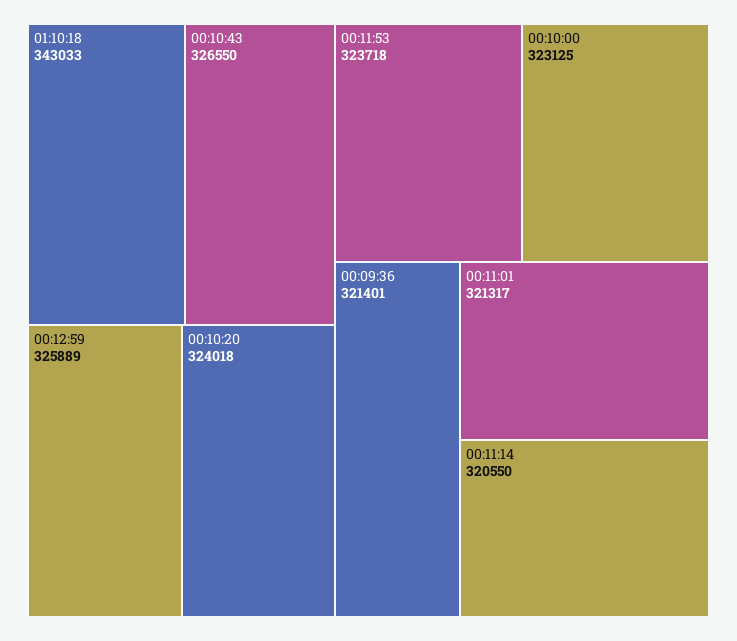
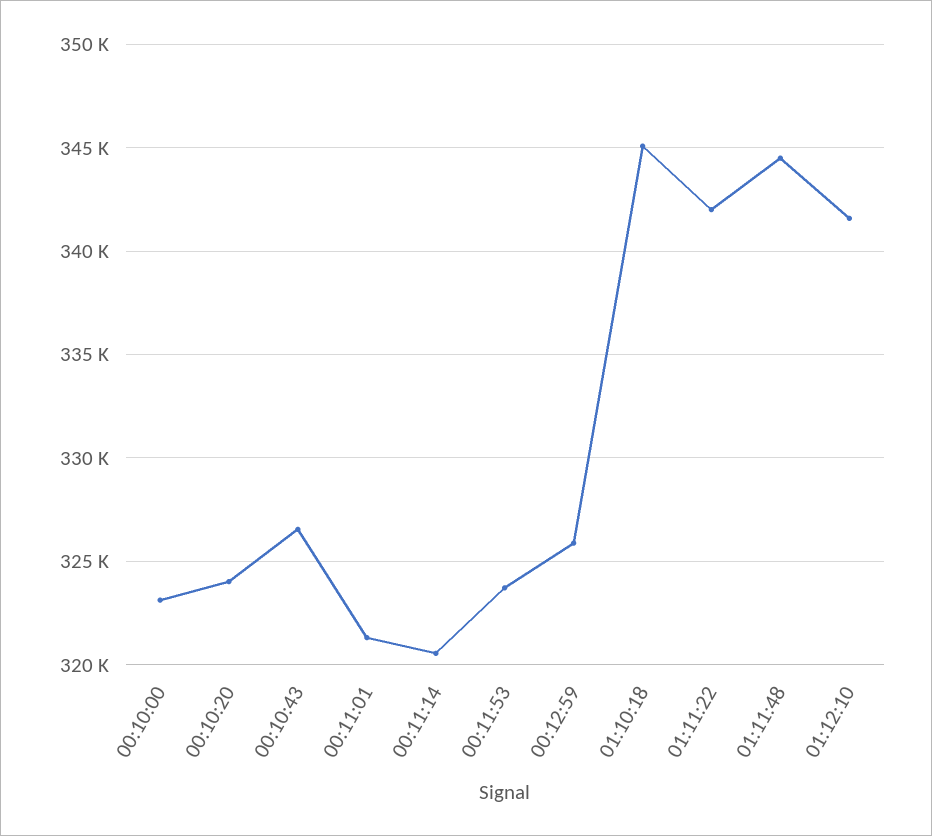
01:10:18: 343033 -> 345000
00:09:36: 321401 -> none
01:11:22: none -> 342000
01:11:48: none -> 344500
01:12:10: none -> 341500

